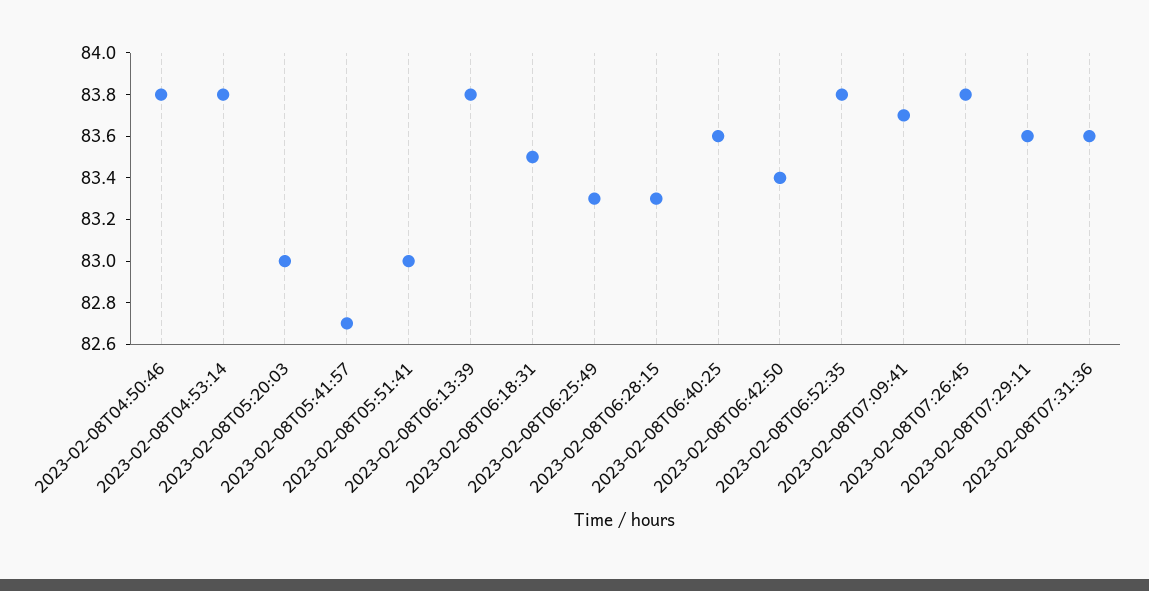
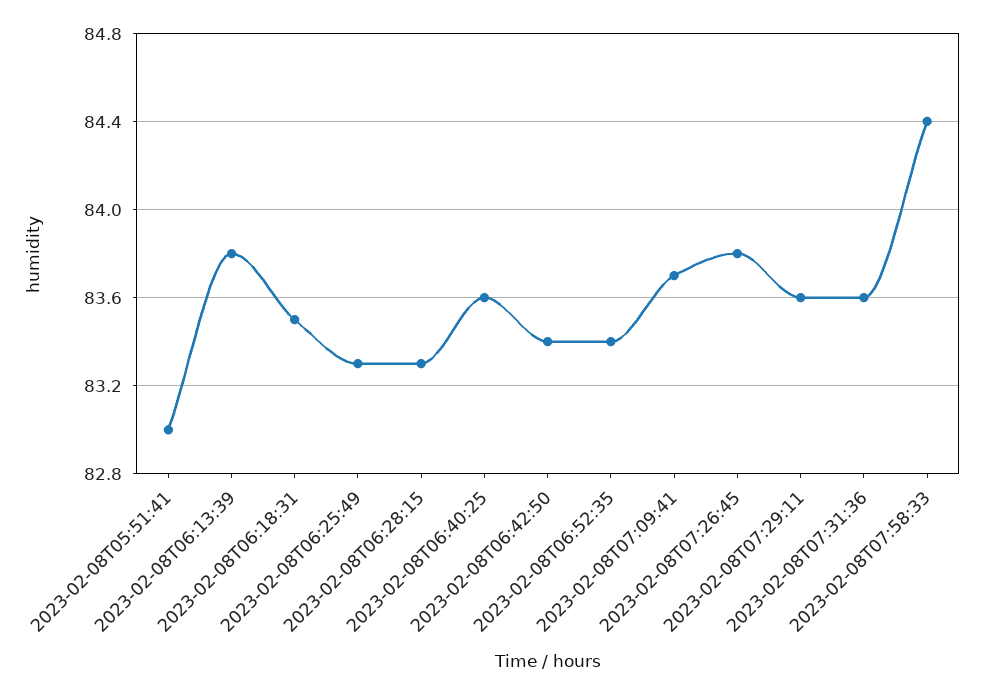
2023-02-08T04:50:46: 83.8 -> none
2023-02-08T04:53:14: 83.8 -> none
2023-02-08T05:20:03: 83 -> none
2023-02-08T05:41:57: 82.7 -> none
2023-02-08T06:52:35: 83.8 -> 83.4
2023-02-08T07:58:33: none -> 84.4

